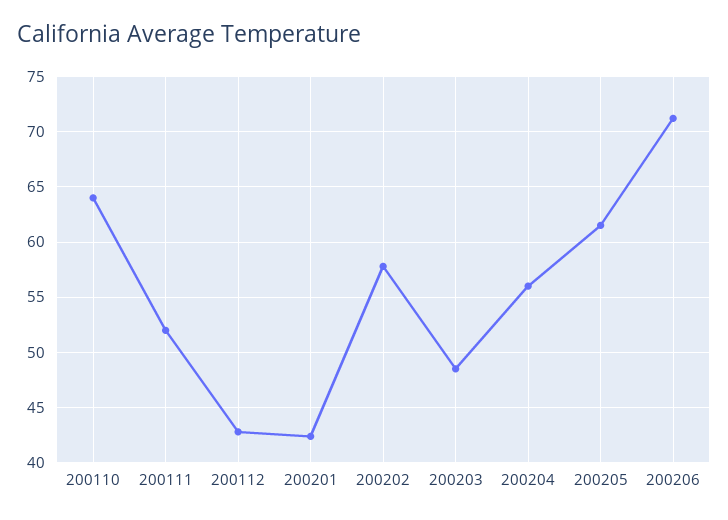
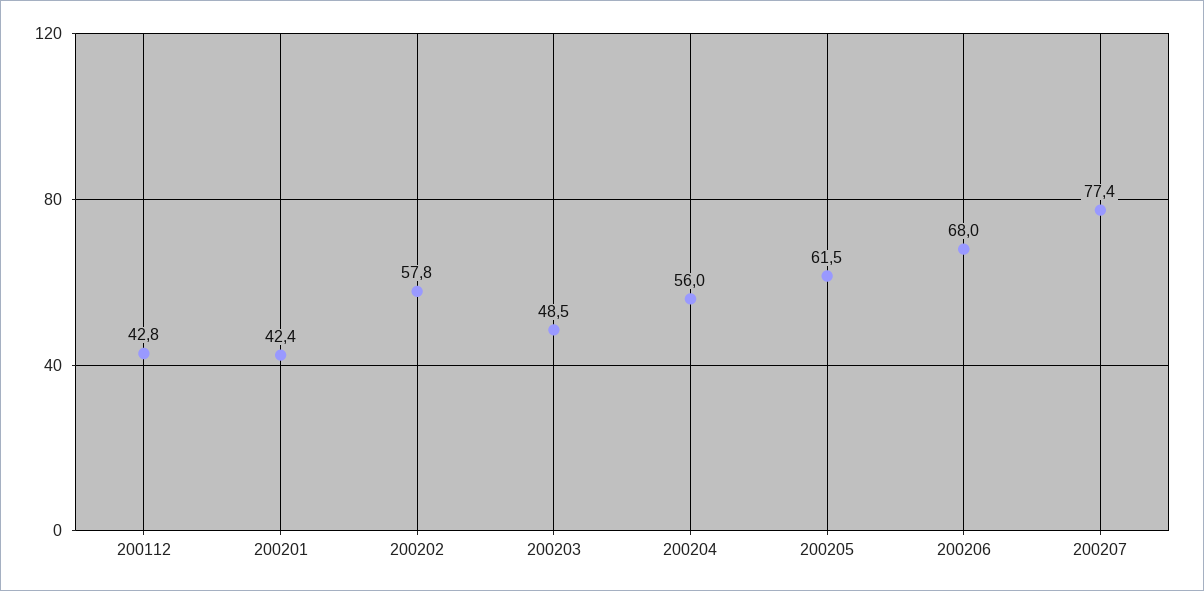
200110: 64 -> none
200111: 52 -> none
200206: 71 -> 68
200207: none -> 77.4

